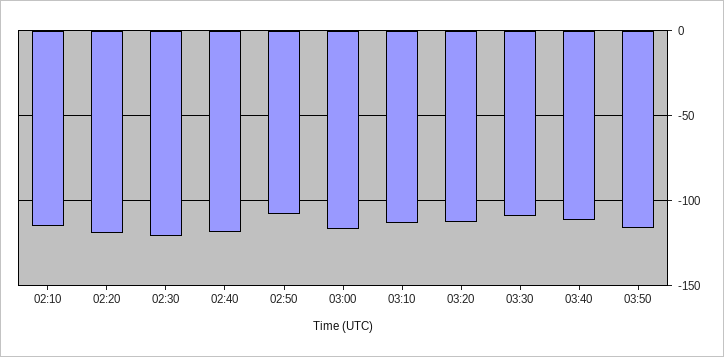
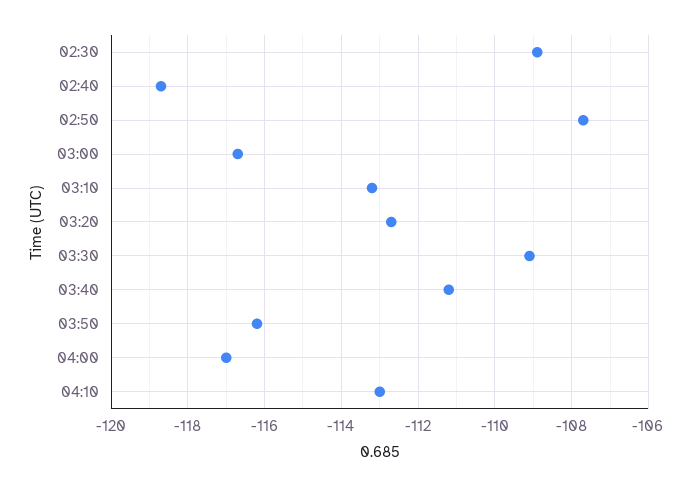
02:10: -115 -> none
02:20: -120 -> none
02:30: -120 -> -109
04:00: none -> -117
04:10: none -> -113

